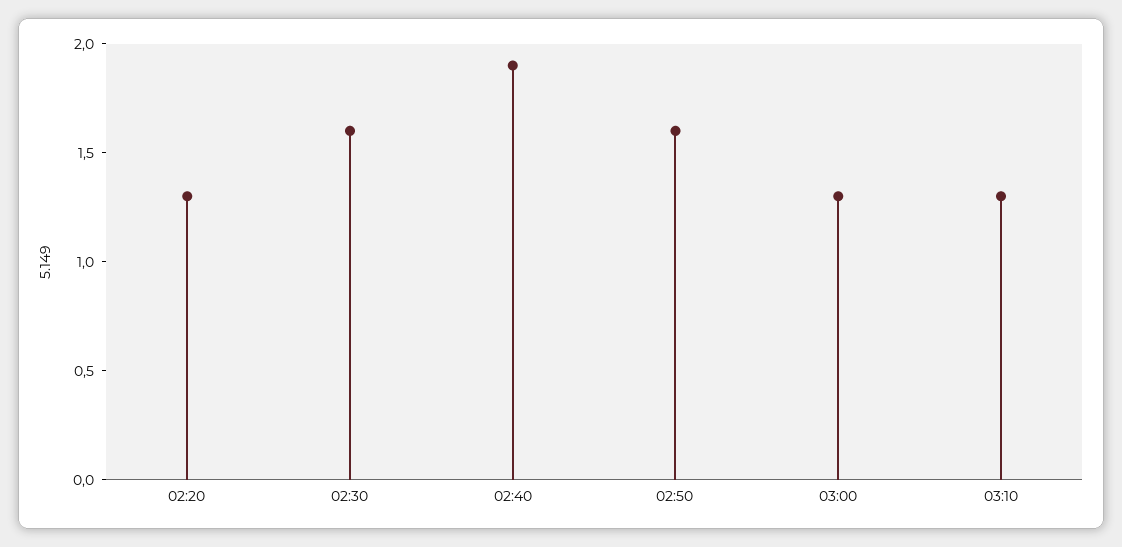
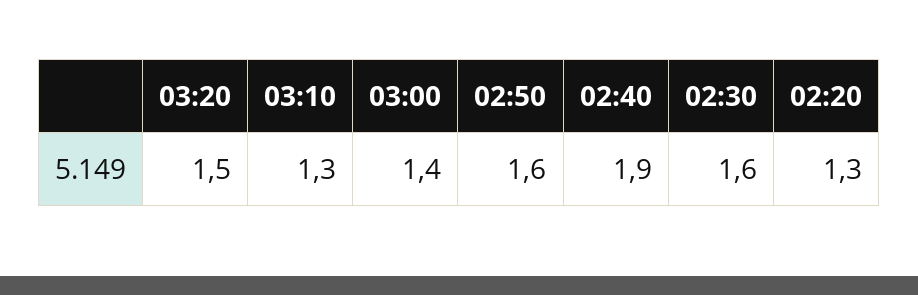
03:00: 1.3 -> 1.4
03:20: none -> 1.5

